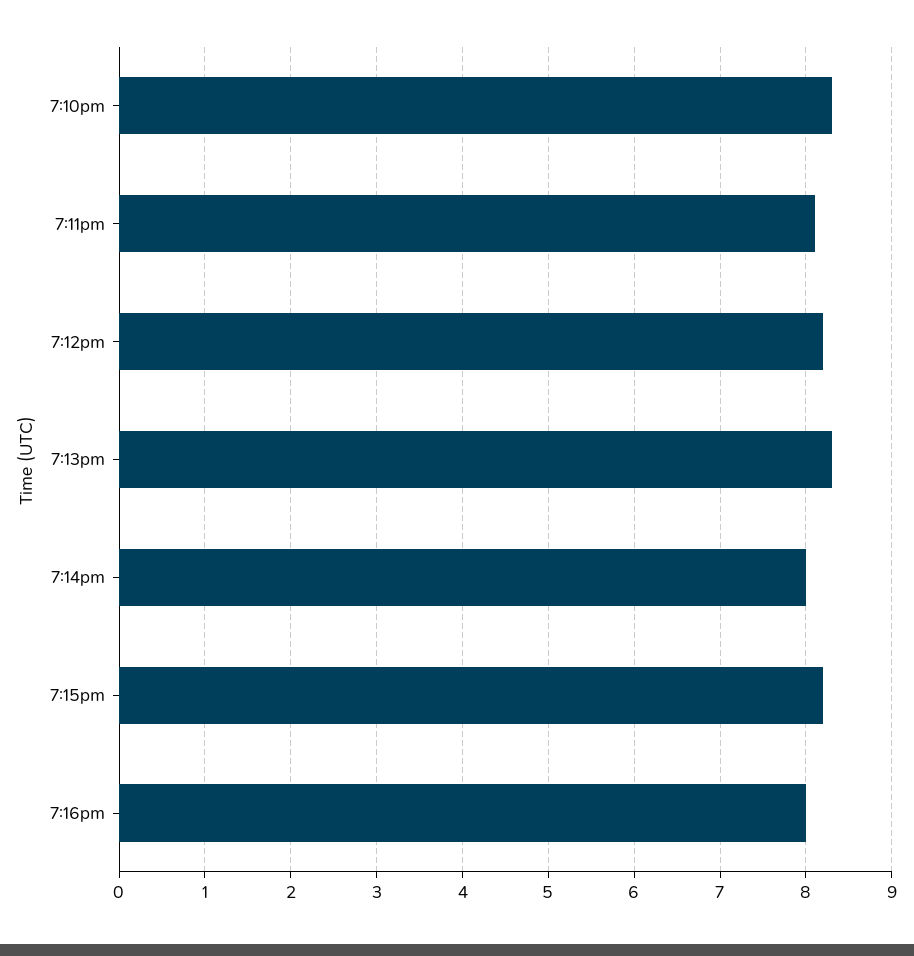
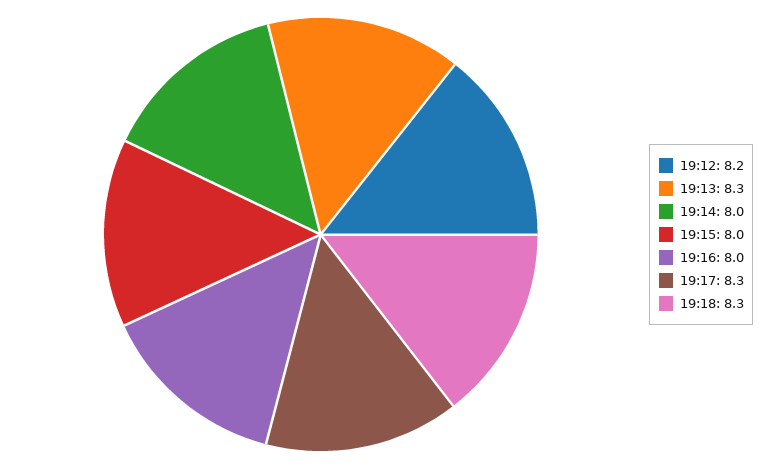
7:10pm: 8.3 -> none
7:11pm: 8.1 -> none
7:15pm: 8.2 -> 8
19:17: none -> 8.3
19:18: none -> 8.3

